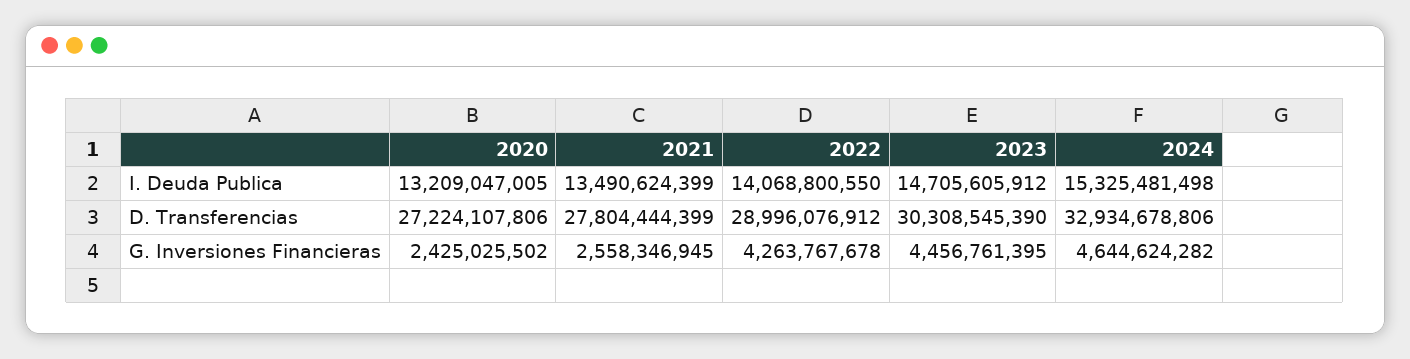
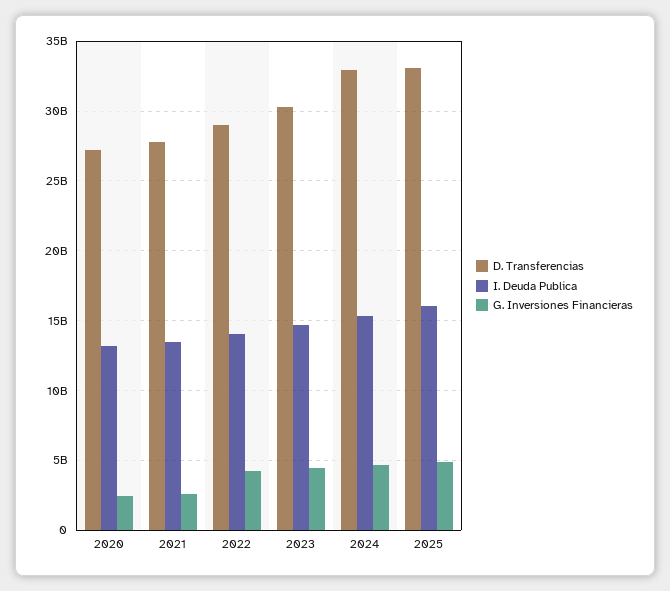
D. Transferencias, 2025: none -> 33000000000
I. Deuda Publica, 2025: none -> 16000000000
G. Inversiones Financieras, 2025: none -> 5000000000

